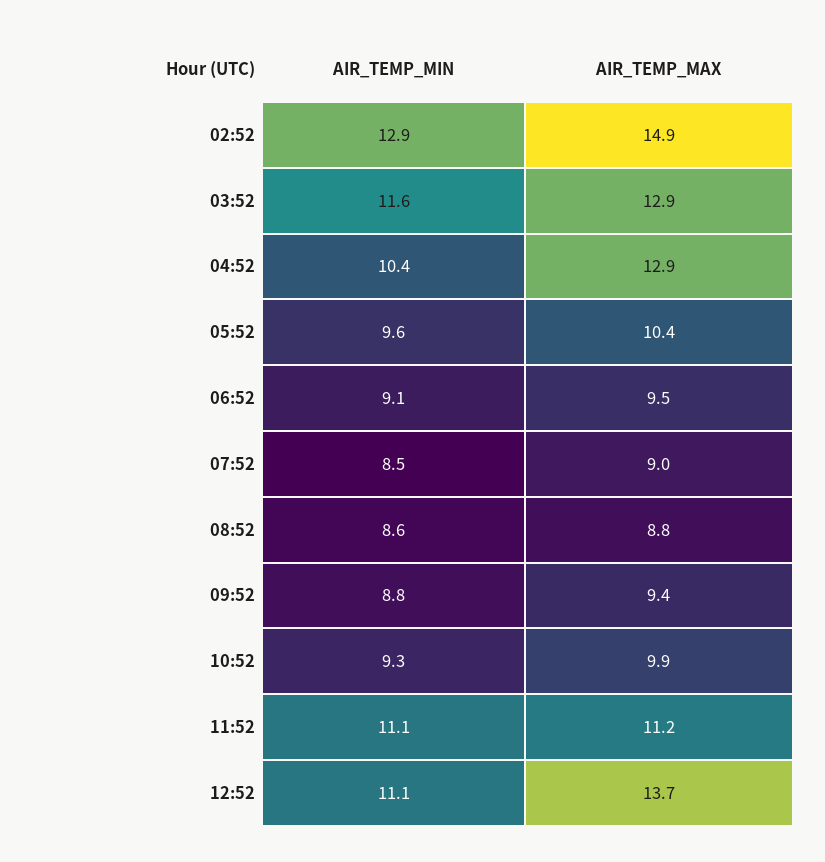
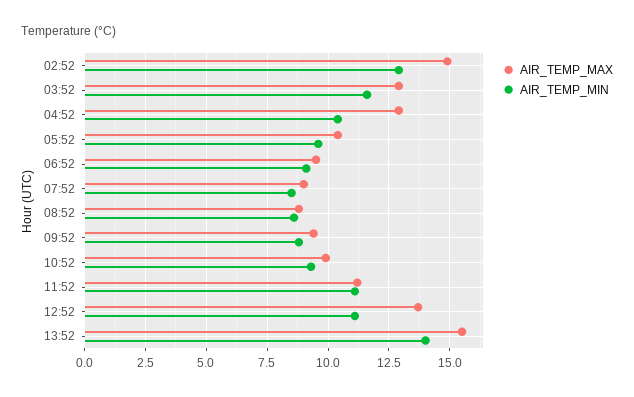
AIR_TEMP_MAX, 13:52: none -> 15.5
AIR_TEMP_MIN, 13:52: none -> 14

